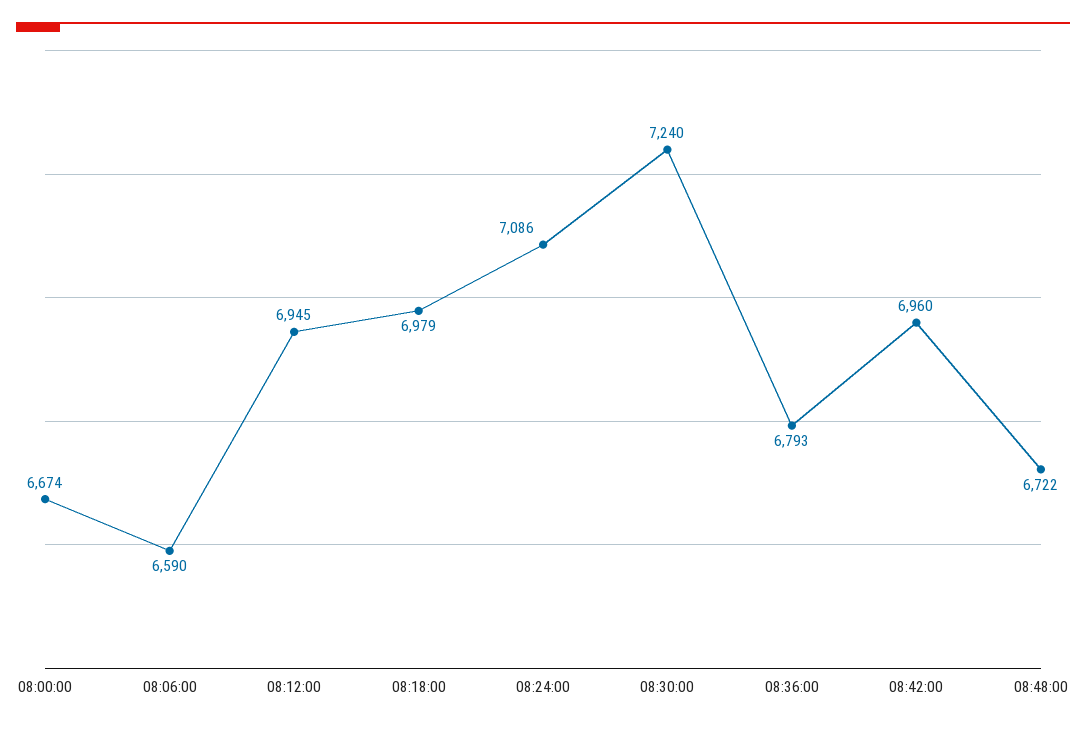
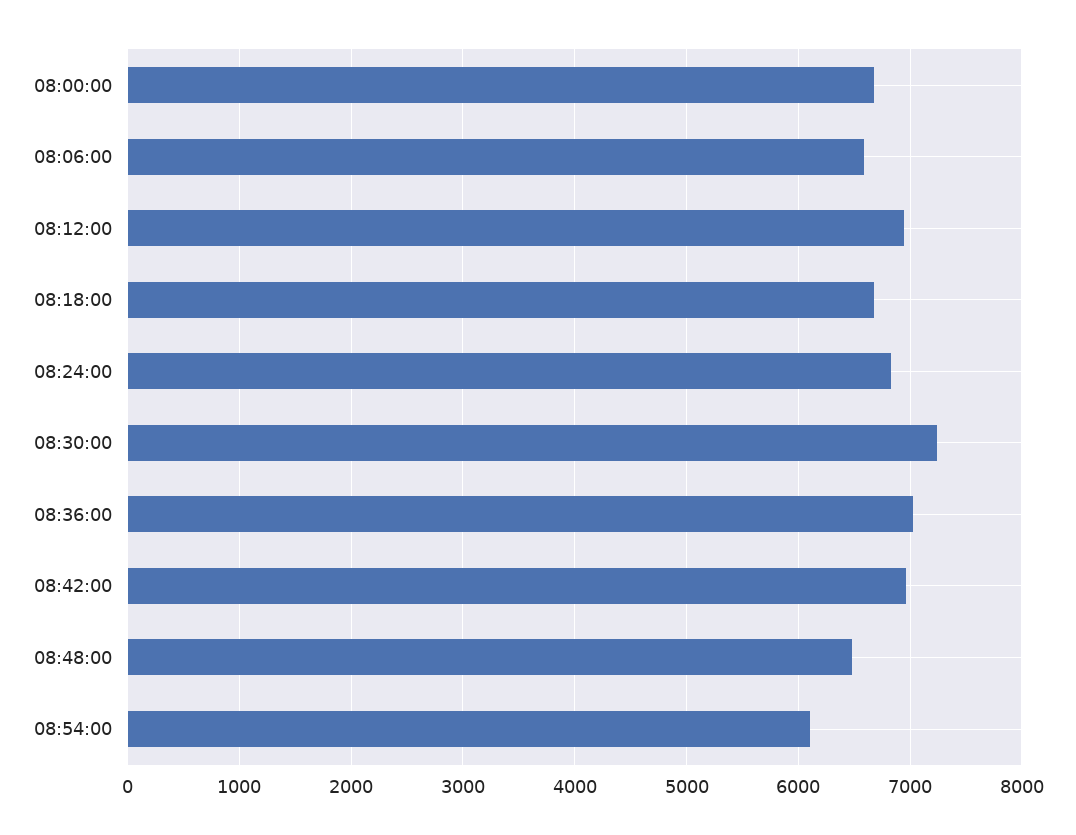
08:18:00: 6979 -> 6700
08:24:00: 7086 -> 6800
08:36:00: 6793 -> 7000
08:48:00: 6722 -> 6500
08:54:00: none -> 6100

